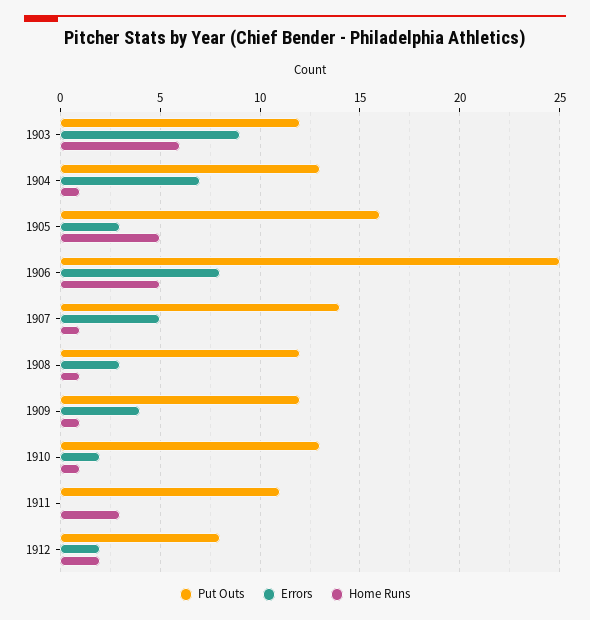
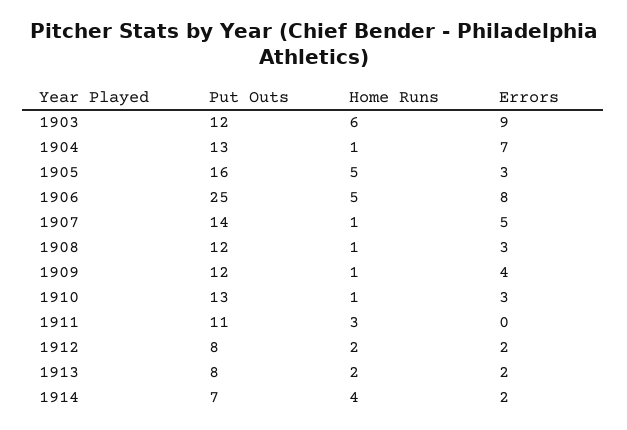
Errors, 1910: 2 -> 3
Put Outs, 1913: none -> 8
Home Runs, 1913: none -> 2
Errors, 1913: none -> 2
Put Outs, 1914: none -> 7
Home Runs, 1914: none -> 4
Errors, 1914: none -> 2

